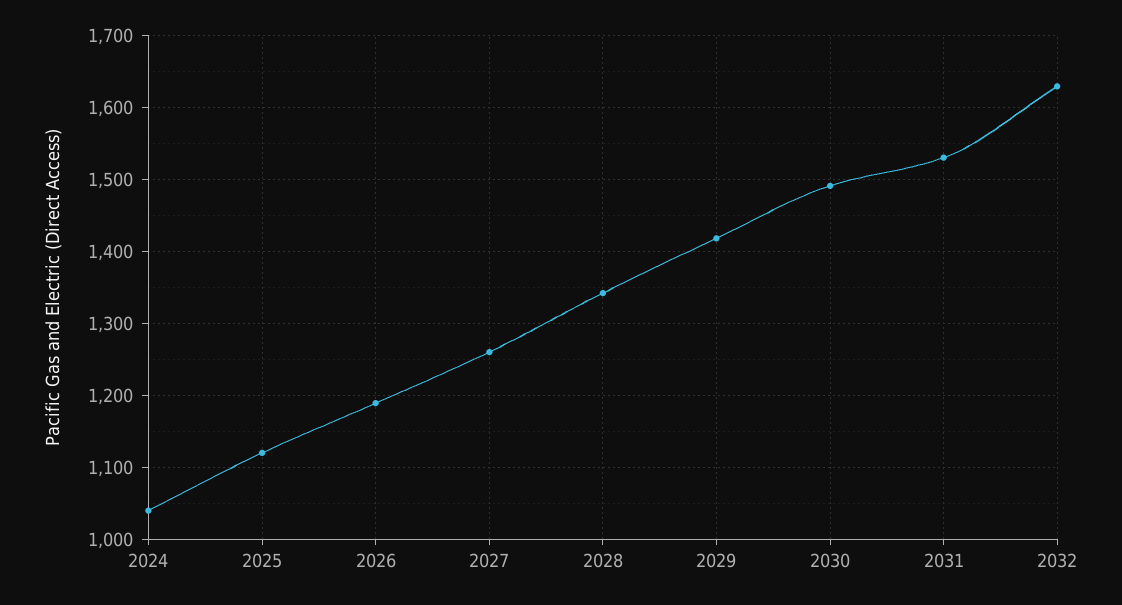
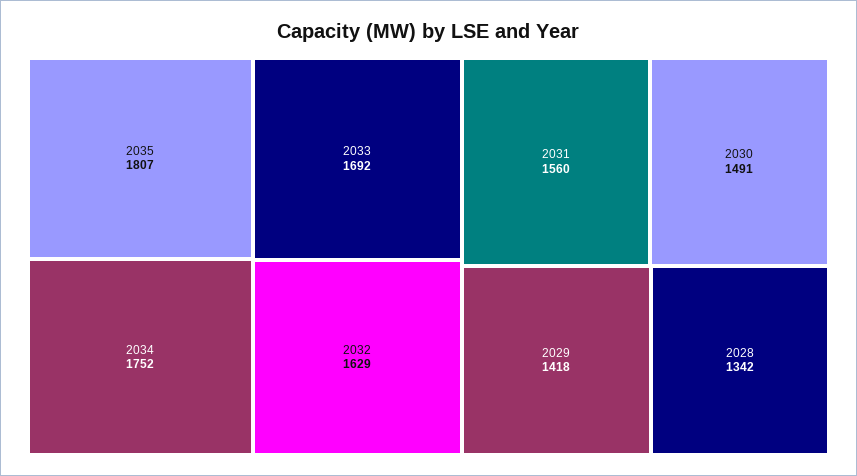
2024: 1040 -> none
2025: 1120 -> none
2026: 1190 -> none
2027: 1260 -> none
2031: 1530 -> 1560
2035: none -> 1807
2034: none -> 1752
2033: none -> 1692

